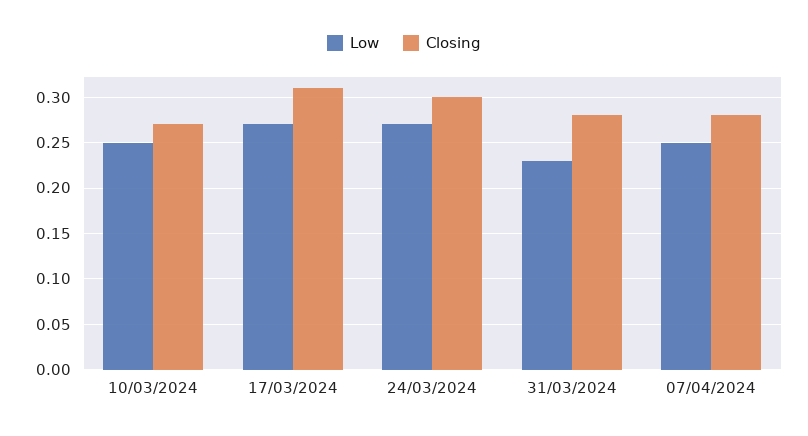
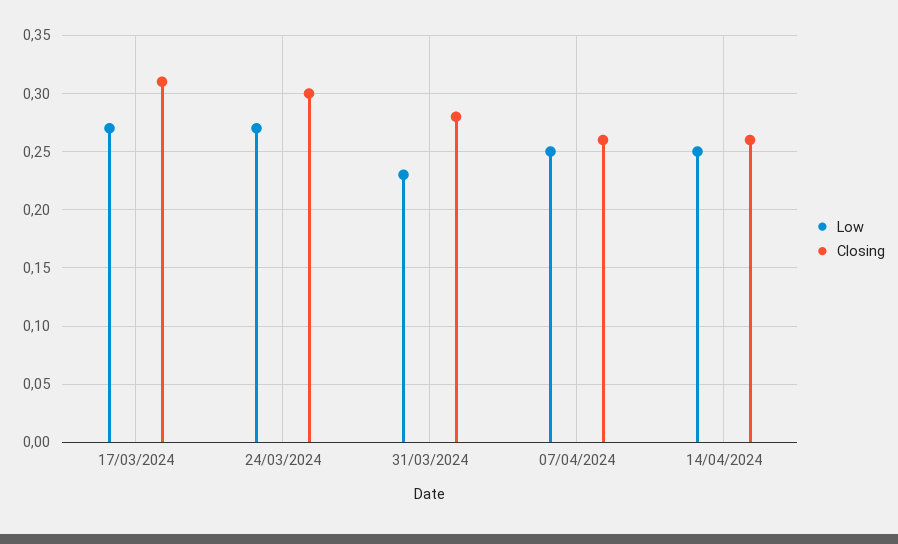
Low, 10/03/2024: 0.25 -> none
Closing, 10/03/2024: 0.27 -> none
Closing, 07/04/2024: 0.28 -> 0.26
Low, 14/04/2024: none -> 0.25
Closing, 14/04/2024: none -> 0.26

